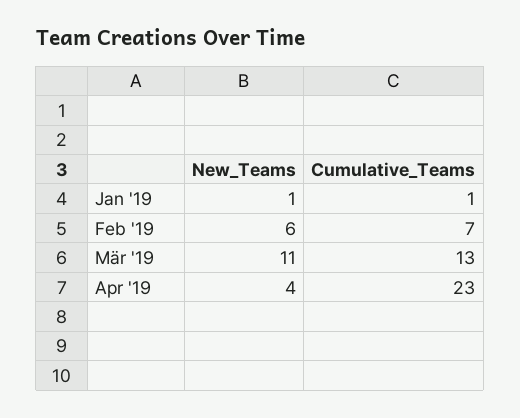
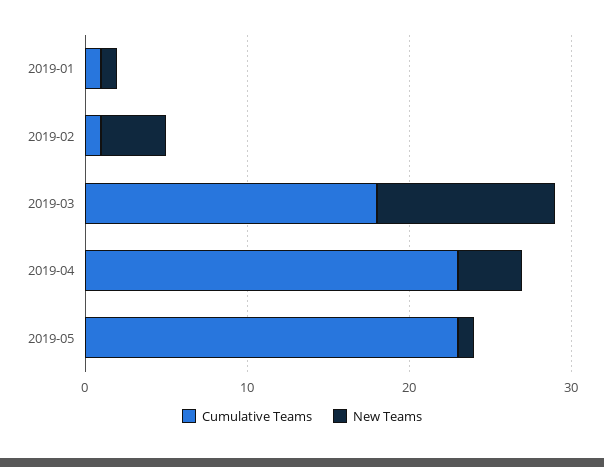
New_Teams, Feb '19: 6 -> 4
Cumulative_Teams, Feb '19: 7 -> 1
Cumulative_Teams, Mär '19: 13 -> 18
Cumulative_Teams, 2019-05: none -> 23
New_Teams, 2019-05: none -> 1

